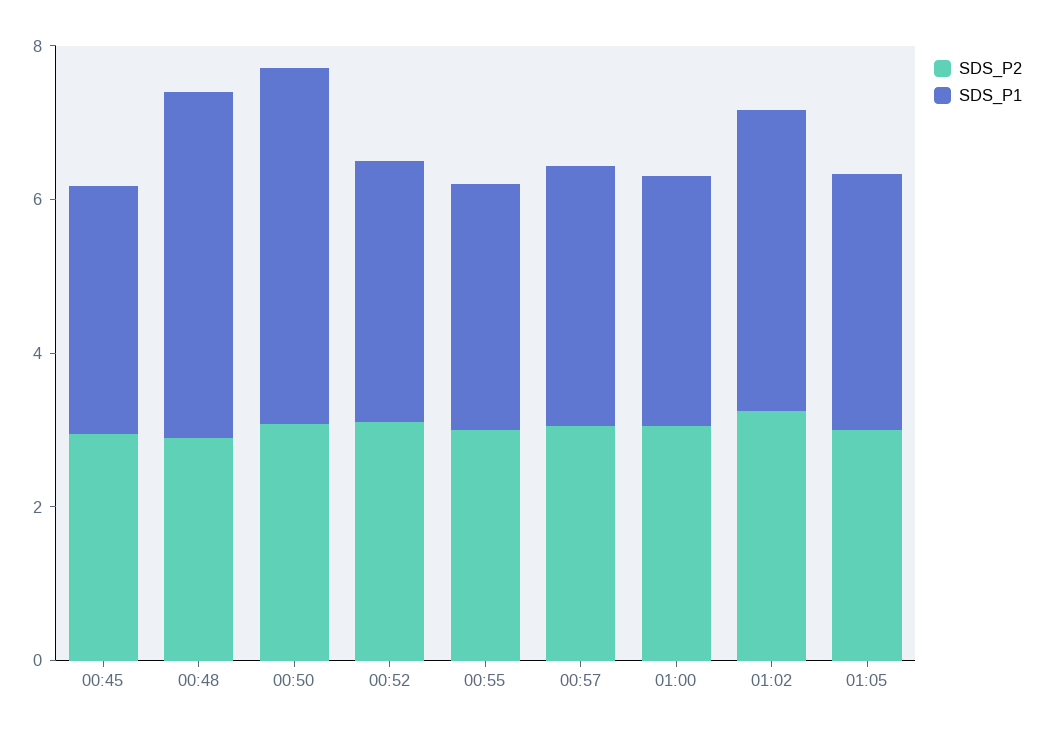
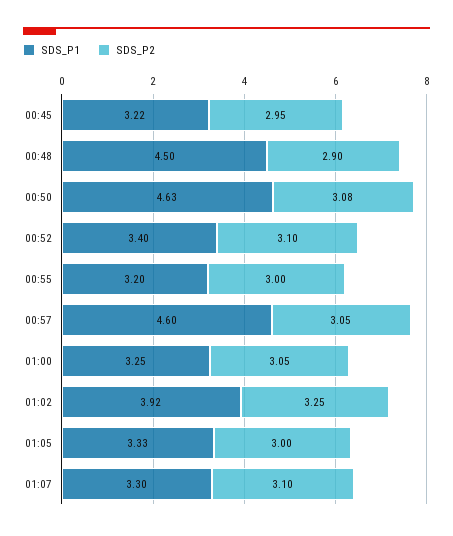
SDS_P1, 00:57: 3.5 -> 4.6
SDS_P1, 01:07: none -> 3.3
SDS_P2, 01:07: none -> 3.1

